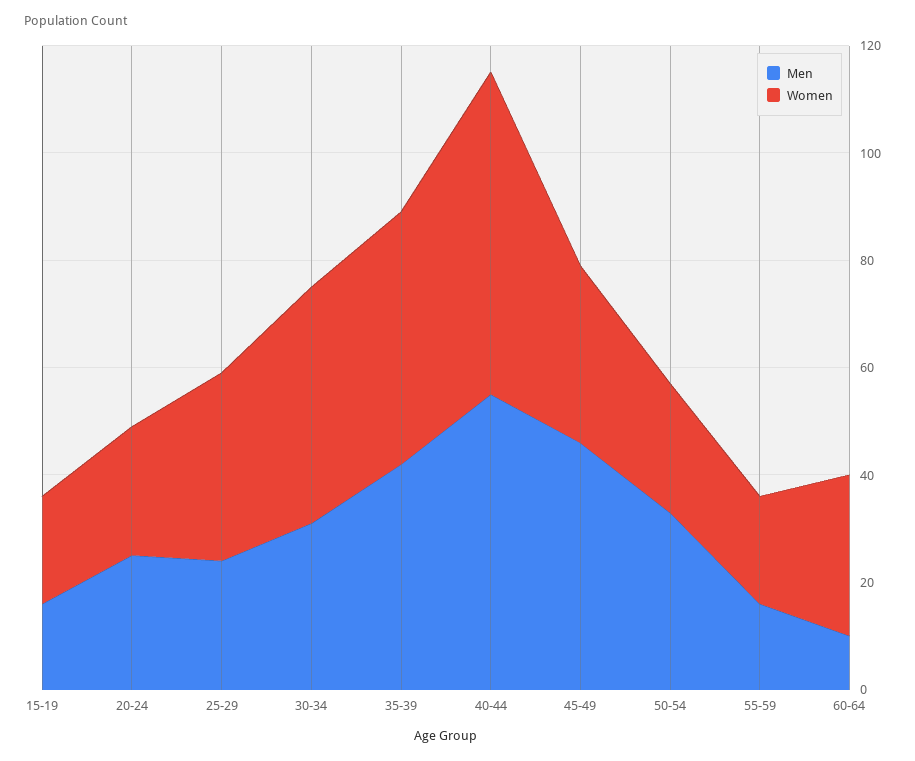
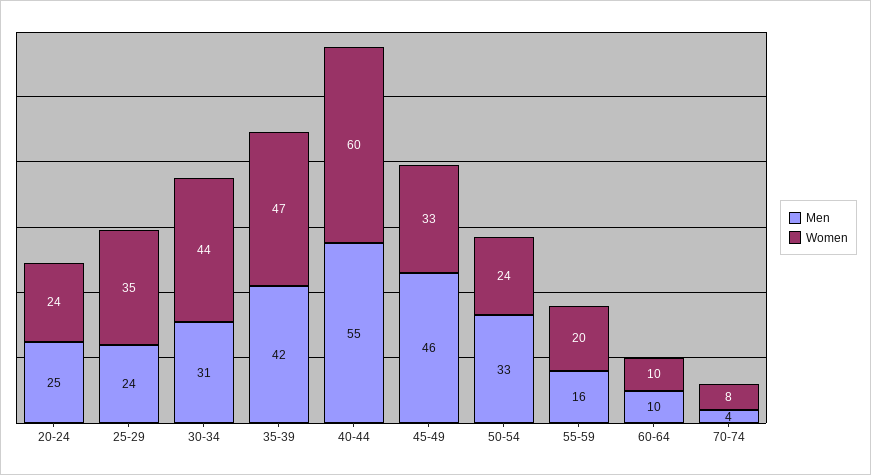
Men, 15-19: 15 -> none
Women, 15-19: 20 -> none
Women, 60-64: 30 -> 10
Men, 70-74: none -> 4
Women, 70-74: none -> 8

